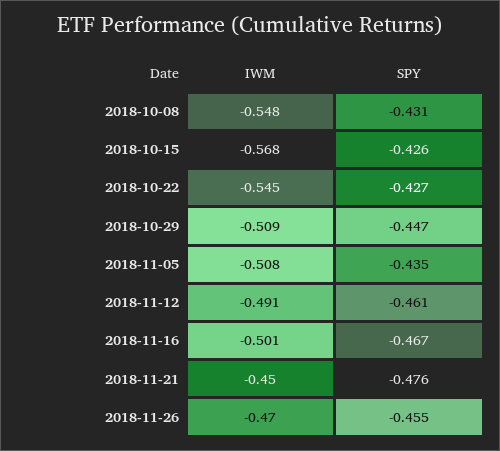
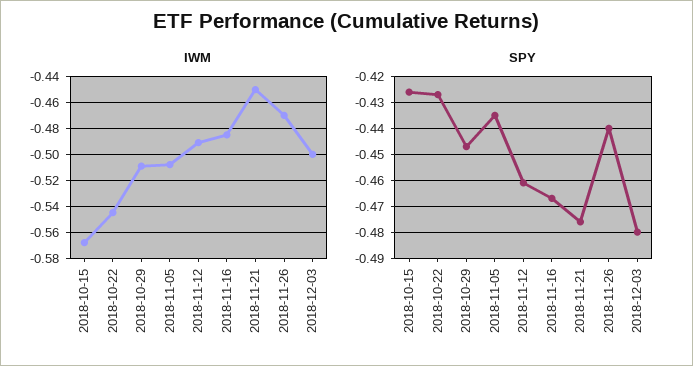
IWM, 2018-10-08: -0.548 -> none
SPY, 2018-10-08: -0.431 -> none
IWM, 2018-11-16: -0.501 -> -0.485
SPY, 2018-11-26: -0.455 -> -0.44
IWM, 2018-12-03: none -> -0.5
SPY, 2018-12-03: none -> -0.48

